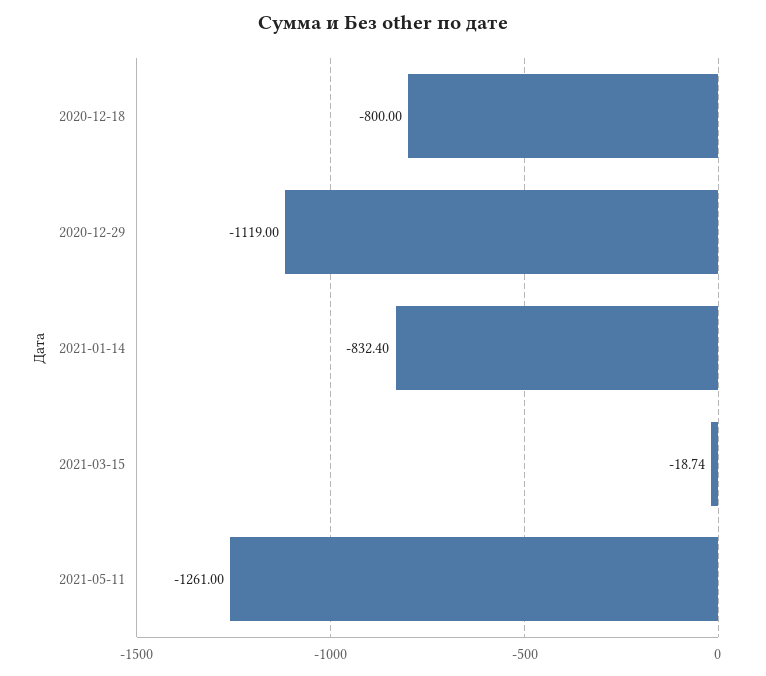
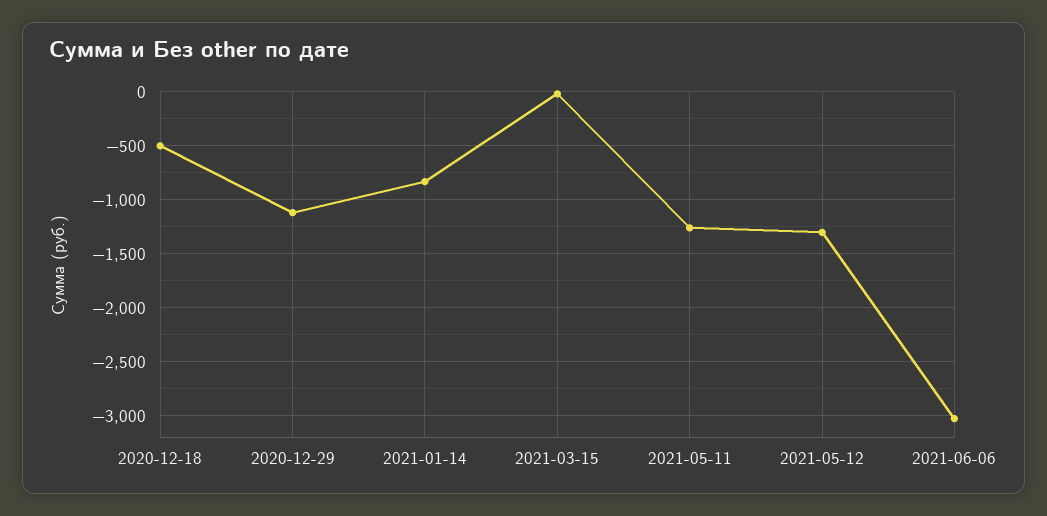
2020-12-18: -800 -> -500
2021-05-12: none -> -1300
2021-06-06: none -> -3000

